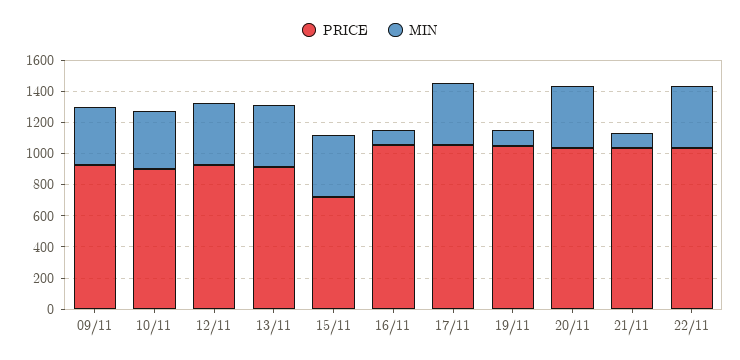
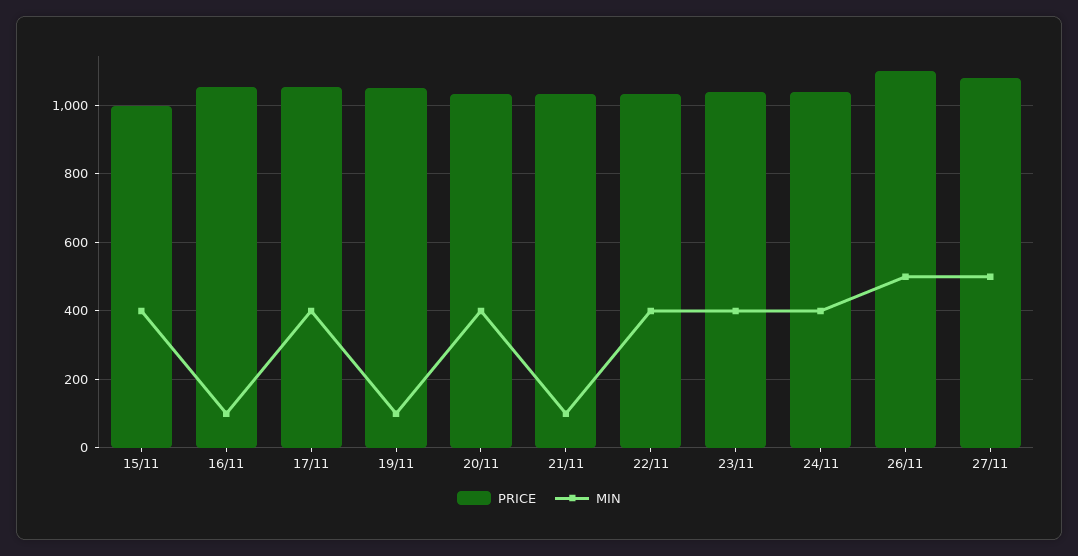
PRICE, 09/11: 900 -> none
MIN, 09/11: 400 -> none
PRICE, 10/11: 900 -> none
MIN, 10/11: 400 -> none
PRICE, 12/11: 900 -> none
MIN, 12/11: 400 -> none
PRICE, 13/11: 900 -> none
MIN, 13/11: 400 -> none
PRICE, 15/11: 700 -> 1000
PRICE, 23/11: none -> 1040
MIN, 23/11: none -> 400
PRICE, 24/11: none -> 1040
MIN, 24/11: none -> 400
PRICE, 26/11: none -> 1100
MIN, 26/11: none -> 500
PRICE, 27/11: none -> 1080
MIN, 27/11: none -> 500

